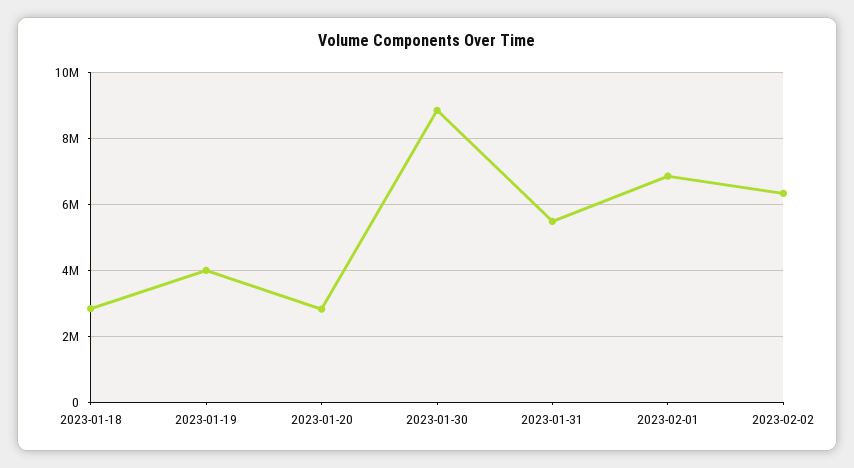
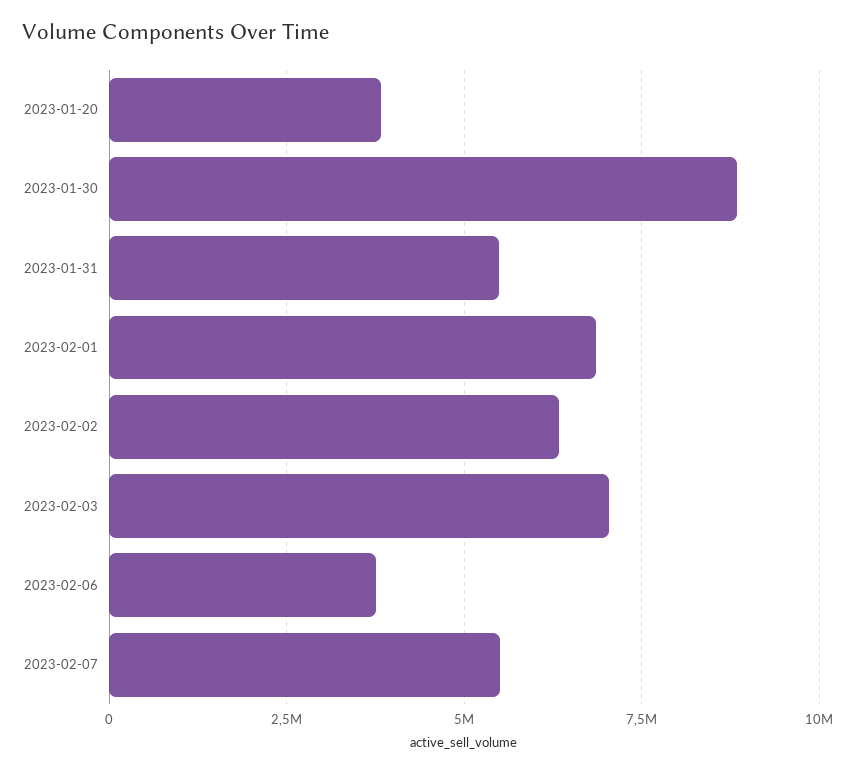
2023-01-18: 2800000 -> none
2023-01-19: 4000000 -> none
2023-01-20: 2800000 -> 3750000
2023-02-03: none -> 7000000
2023-02-06: none -> 3750000
2023-02-07: none -> 5500000

